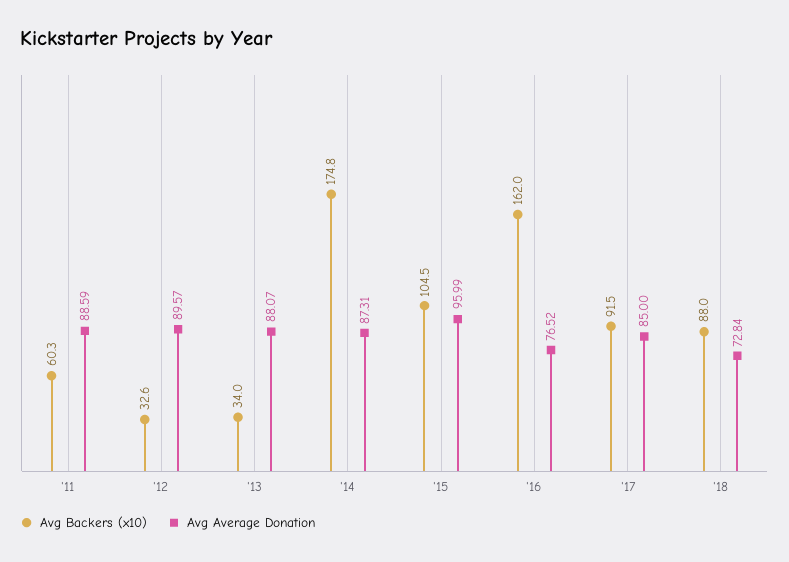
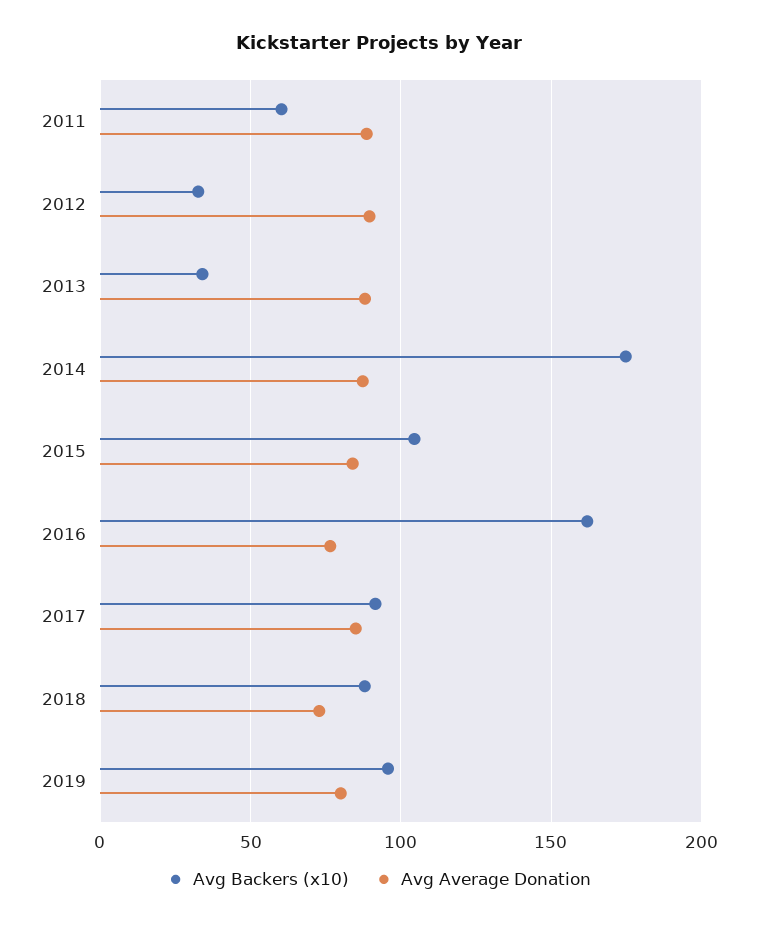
Avg Average Donation, '15: 95.99 -> 85
Avg Backers (x10), 2019: none -> 95
Avg Average Donation, 2019: none -> 80

